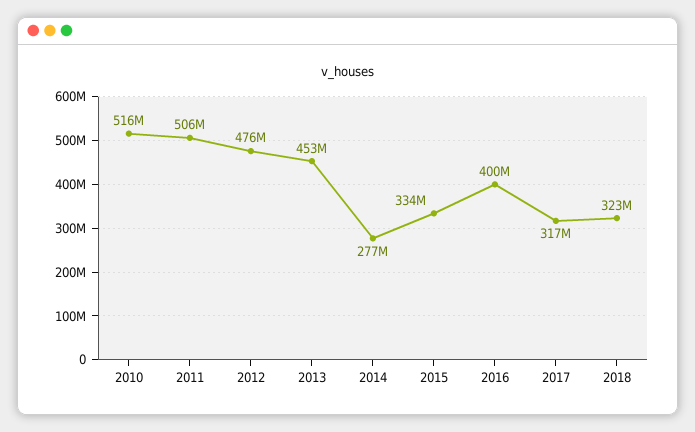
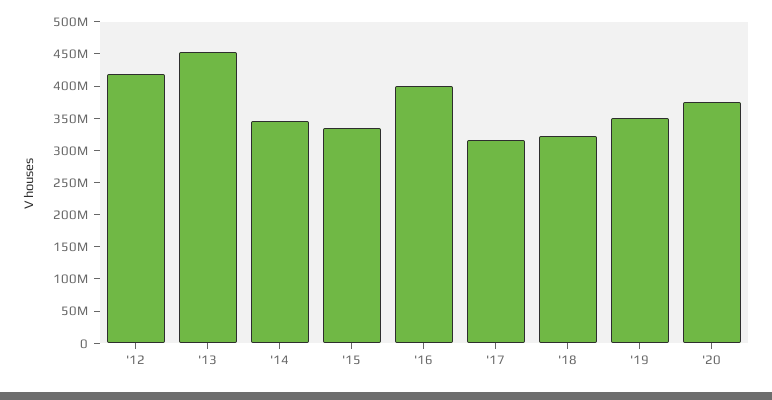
2010: 516000000 -> none
2011: 506000000 -> none
2012: 476000000 -> 425000000
2014: 277000000 -> 350000000
'19: none -> 350000000
'20: none -> 375000000

